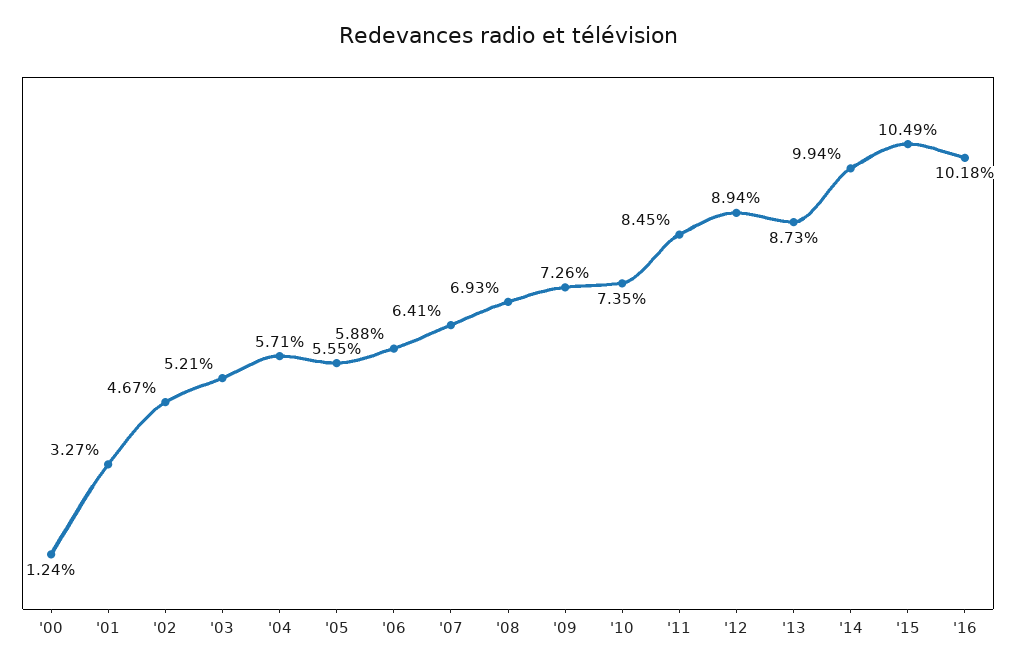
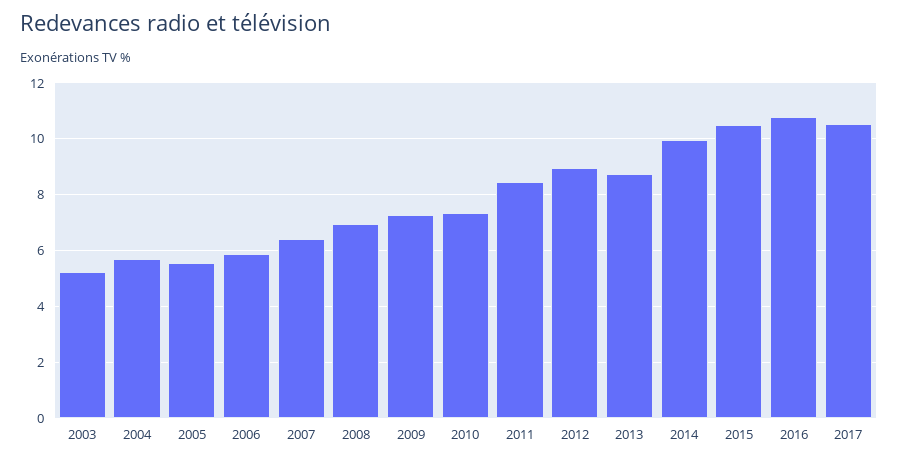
'00: 1.24 -> none
'01: 3.27 -> none
'02: 4.67 -> none
'16: 10.18 -> 10.75
2017: none -> 10.5

